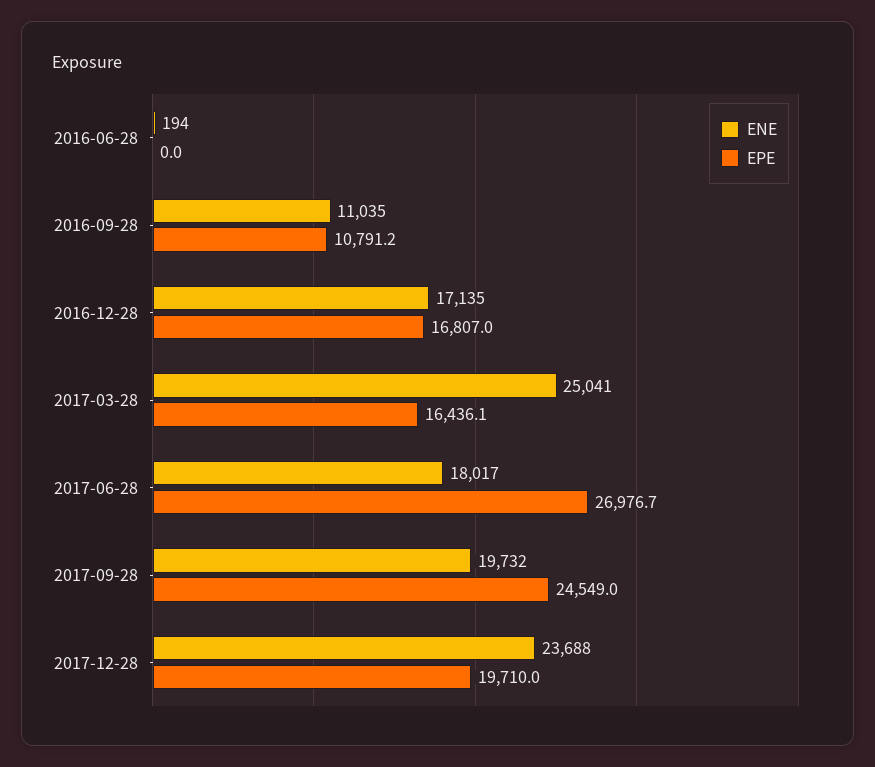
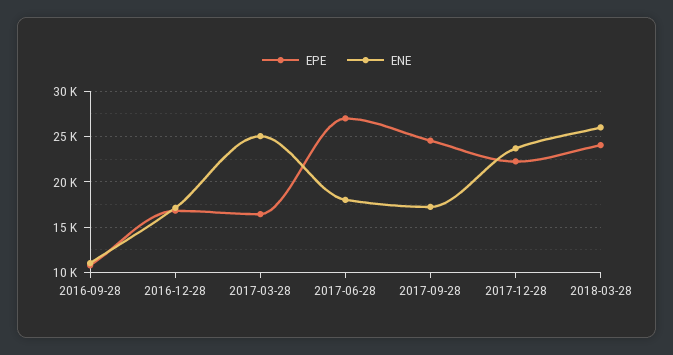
ENE, 2016-06-28: 194 -> none
EPE, 2016-06-28: 0 -> none
ENE, 2017-09-28: 19732 -> 17000
EPE, 2017-12-28: 19710 -> 22000
EPE, 2018-03-28: none -> 24000
ENE, 2018-03-28: none -> 26000

